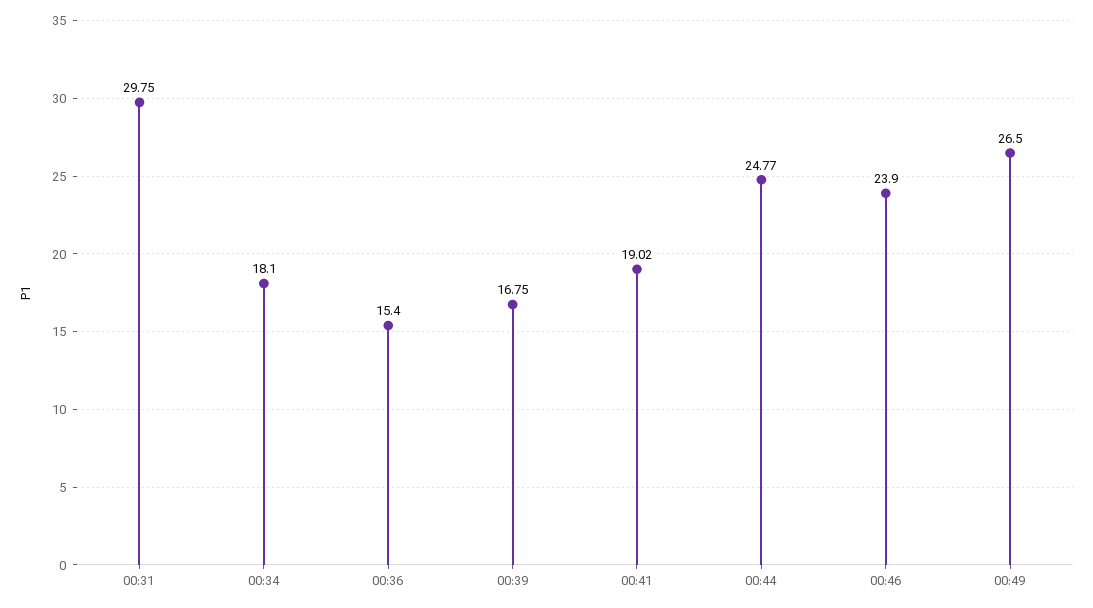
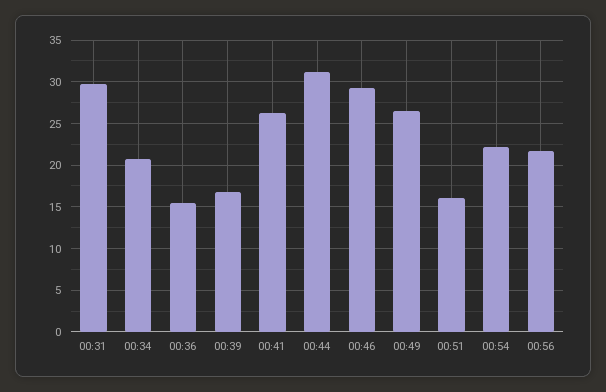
00:34: 18.1 -> 21
00:41: 19.02 -> 26
00:44: 24.77 -> 31
00:46: 23.9 -> 29
00:51: none -> 16
00:54: none -> 22
00:56: none -> 22

